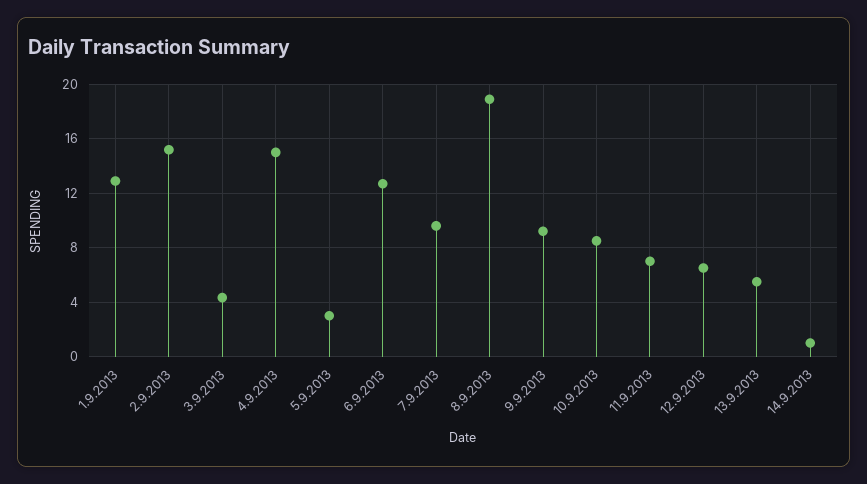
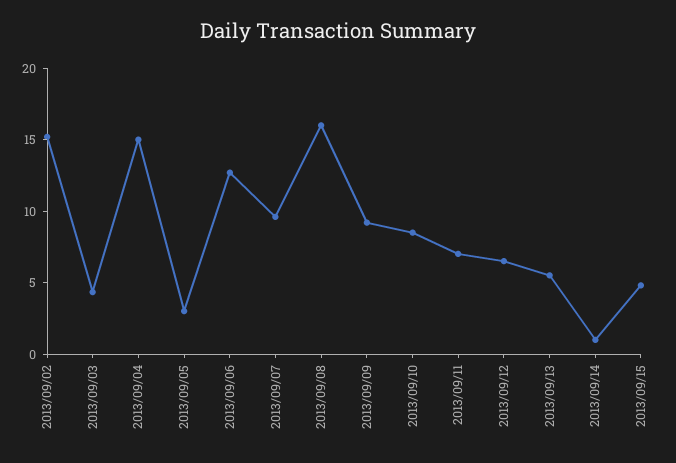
1.9.2013: 13 -> none
8.9.2013: 19 -> 16
2013/09/15: none -> 5

